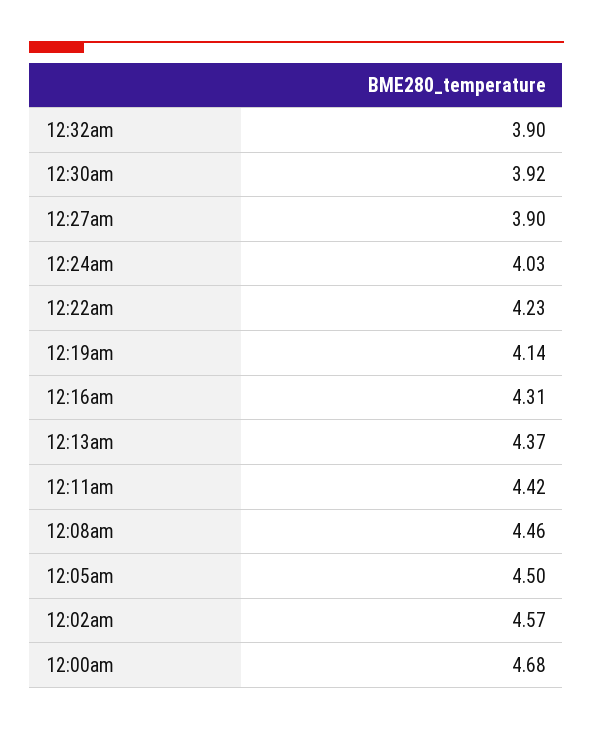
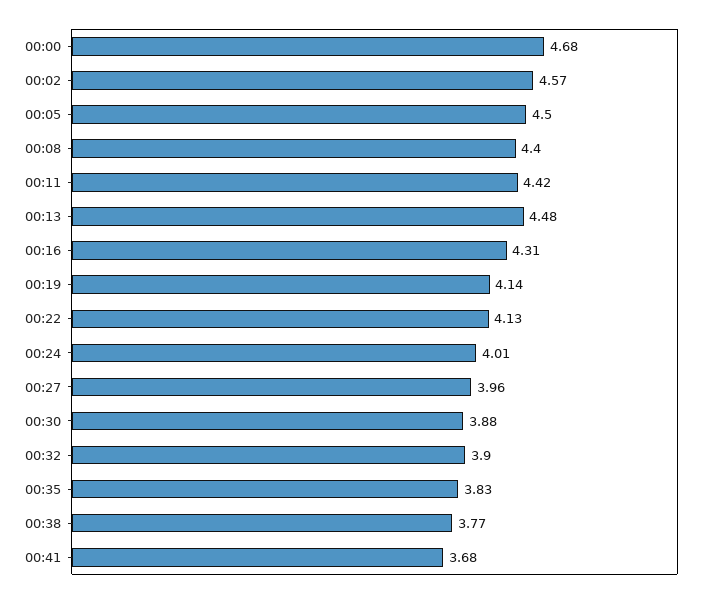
12:30am: 3.92 -> 3.88
12:27am: 3.9 -> 3.96
12:24am: 4.03 -> 4.01
12:22am: 4.23 -> 4.13
12:13am: 4.37 -> 4.48
12:08am: 4.46 -> 4.4
00:35: none -> 3.83
00:38: none -> 3.77
00:41: none -> 3.68

